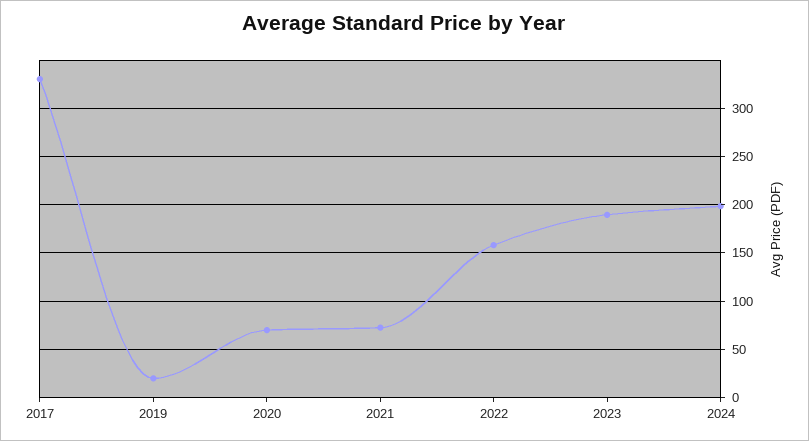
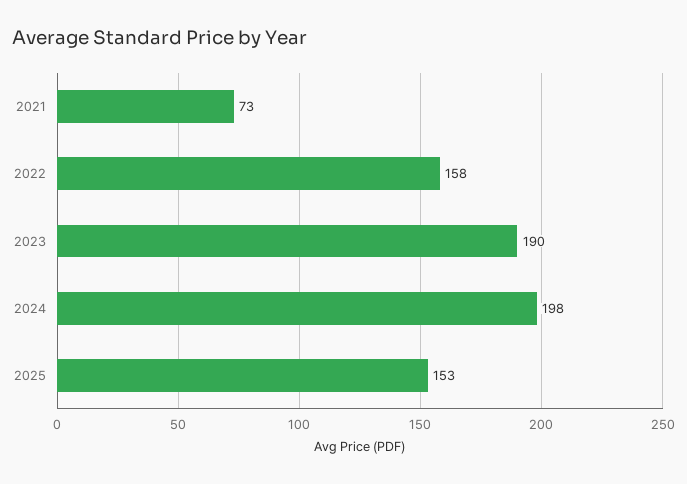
2017: 330 -> none
2019: 20 -> none
2020: 70 -> none
2025: none -> 153

